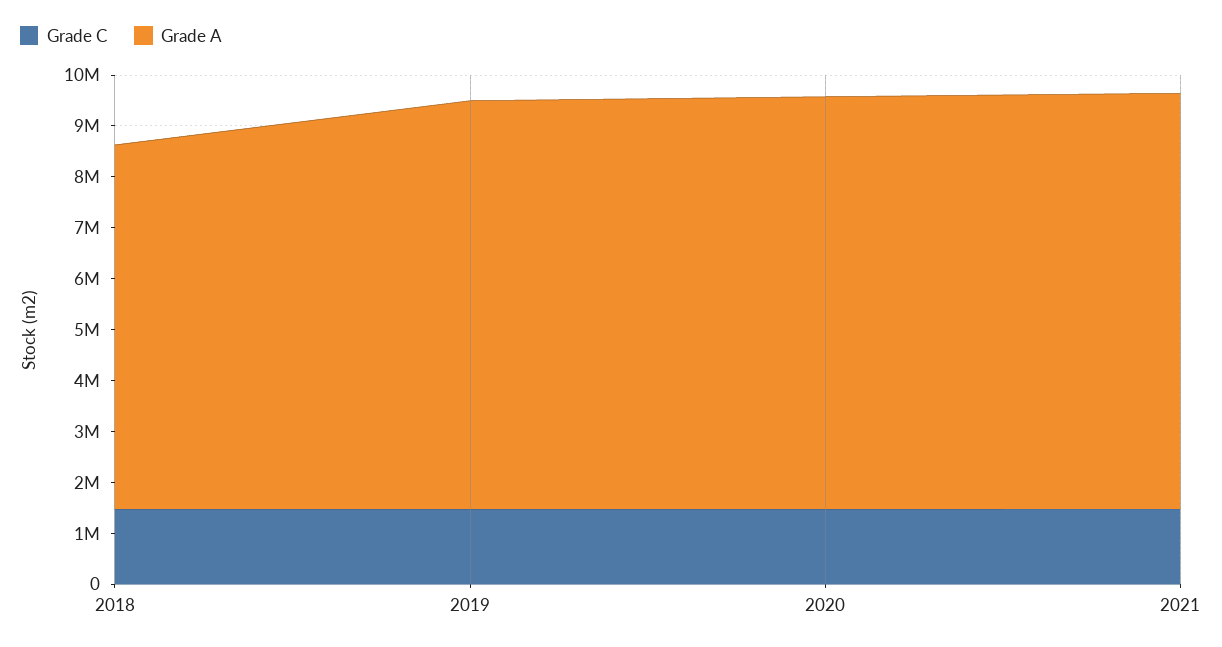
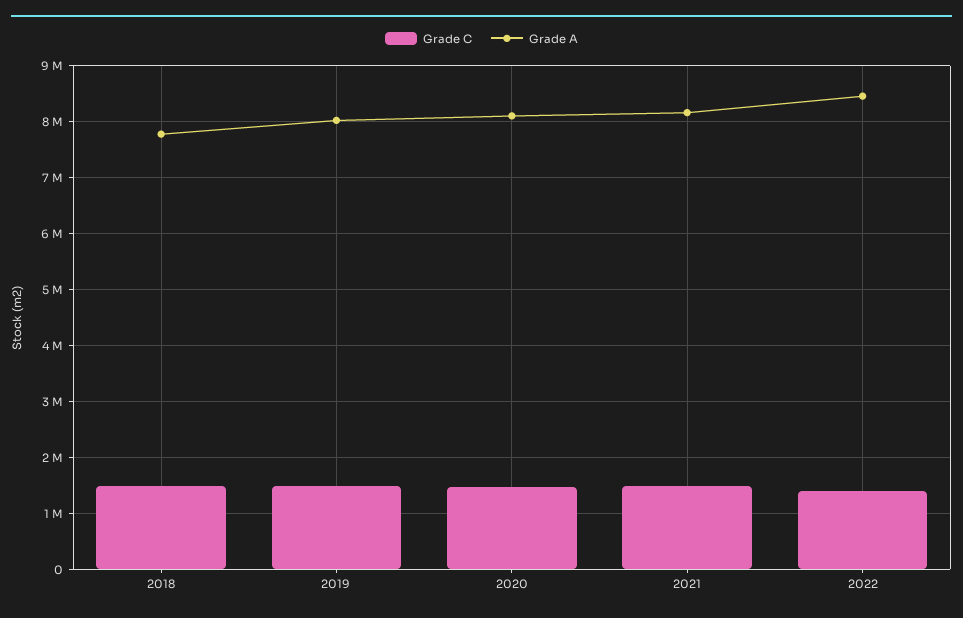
Grade A, 2018: 7200000 -> 7800000
Grade C, 2022: none -> 1400000
Grade A, 2022: none -> 8400000

